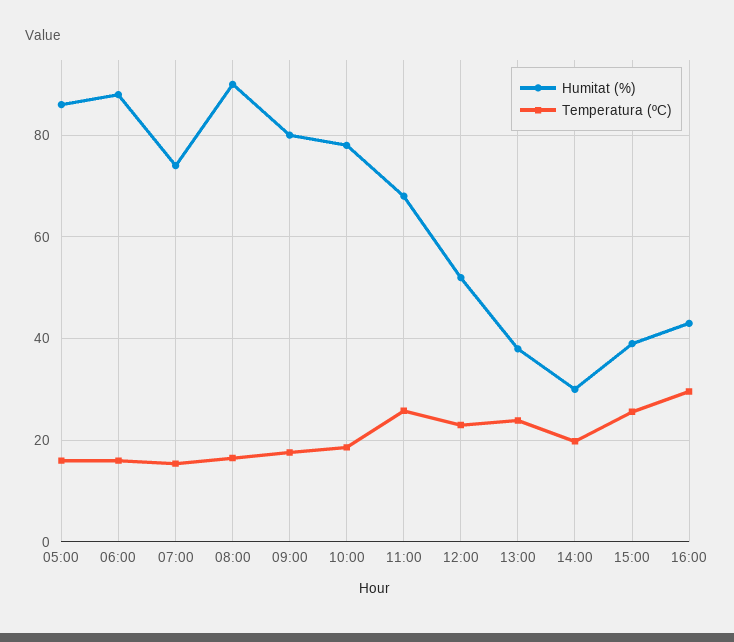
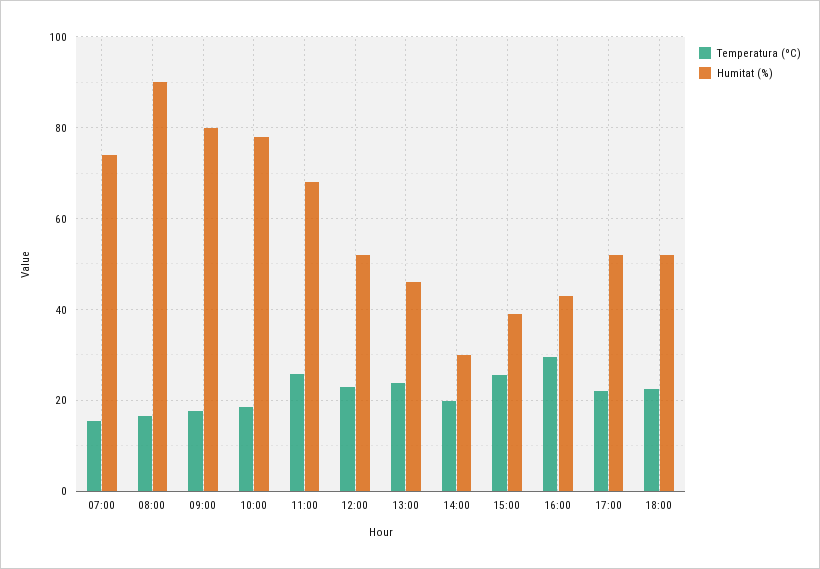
Humitat (%), 05:00: 86 -> none
Temperatura (ºC), 05:00: 16 -> none
Humitat (%), 06:00: 88 -> none
Temperatura (ºC), 06:00: 16 -> none
Humitat (%), 13:00: 38 -> 46
Temperatura (ºC), 17:00: none -> 22
Humitat (%), 17:00: none -> 52
Temperatura (ºC), 18:00: none -> 22
Humitat (%), 18:00: none -> 52

